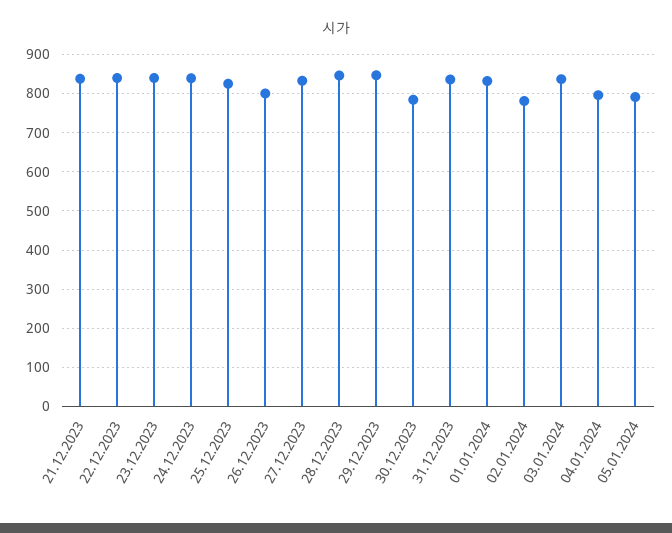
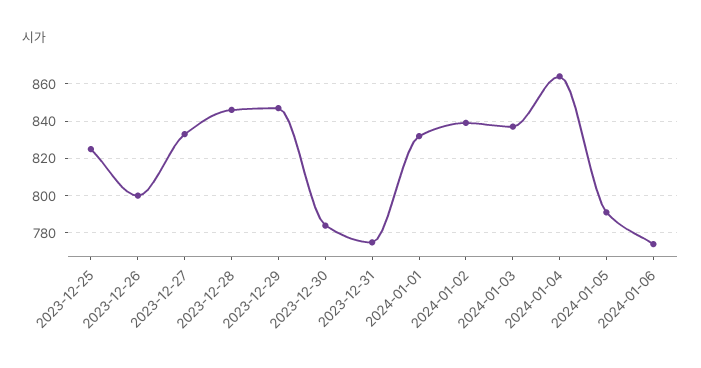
21.12.2023: 840 -> none
22.12.2023: 840 -> none
23.12.2023: 840 -> none
24.12.2023: 840 -> none
31.12.2023: 840 -> 775
02.01.2024: 780 -> 840
04.01.2024: 800 -> 865
2024-01-06: none -> 775

